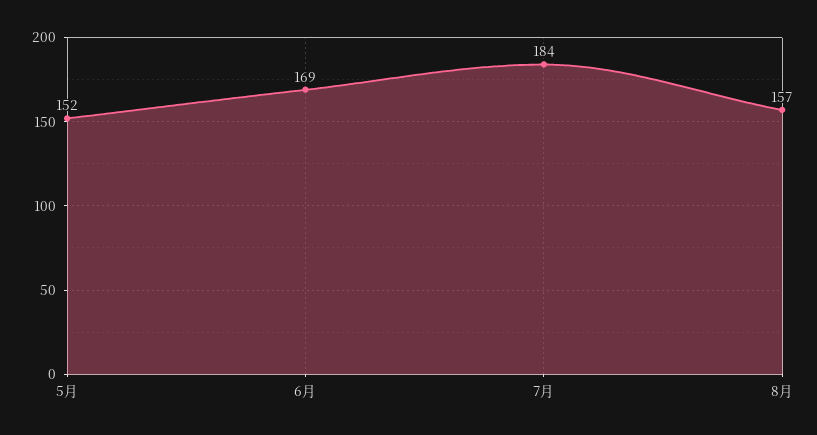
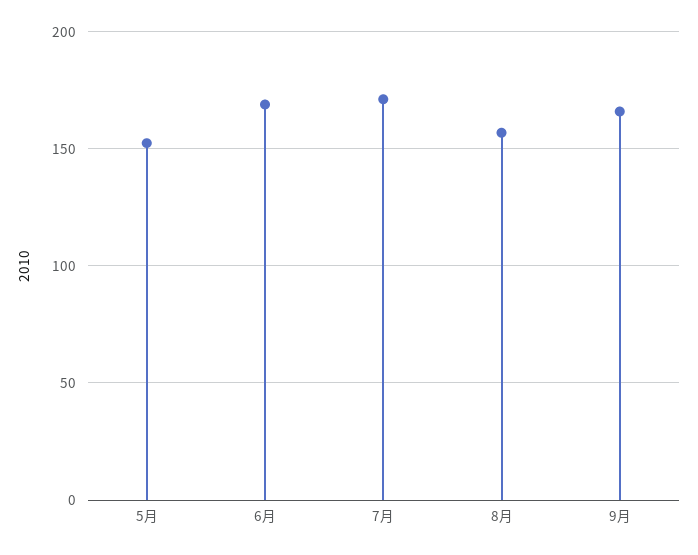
7月: 184 -> 170
9月: none -> 165

